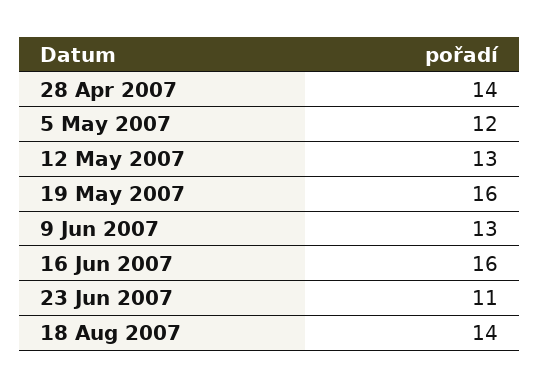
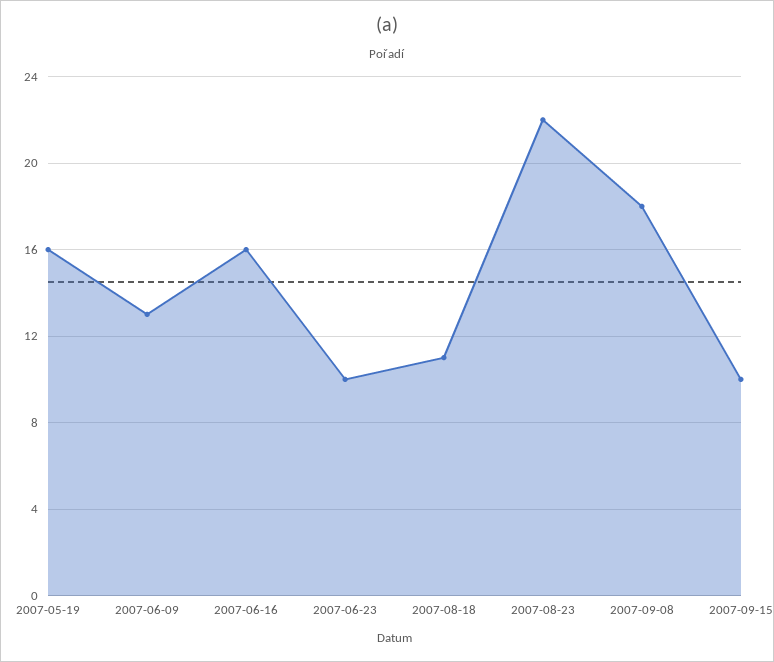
28 Apr 2007: 14 -> none
5 May 2007: 12 -> none
12 May 2007: 13 -> none
23 Jun 2007: 11 -> 10
18 Aug 2007: 14 -> 11
2007-08-23: none -> 22
2007-09-08: none -> 18
2007-09-15: none -> 10

